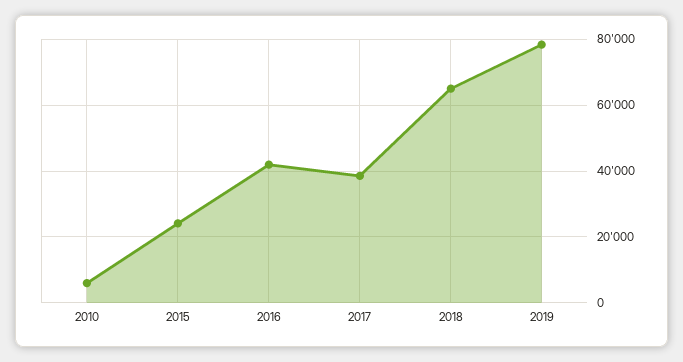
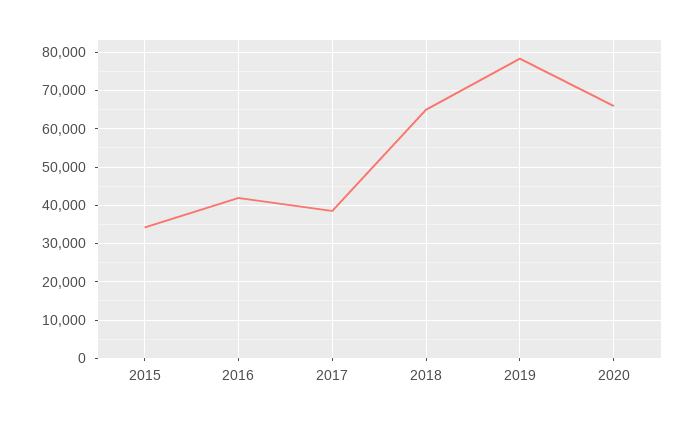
2010: 6000 -> none
2015: 24000 -> 34000
2020: none -> 66000

